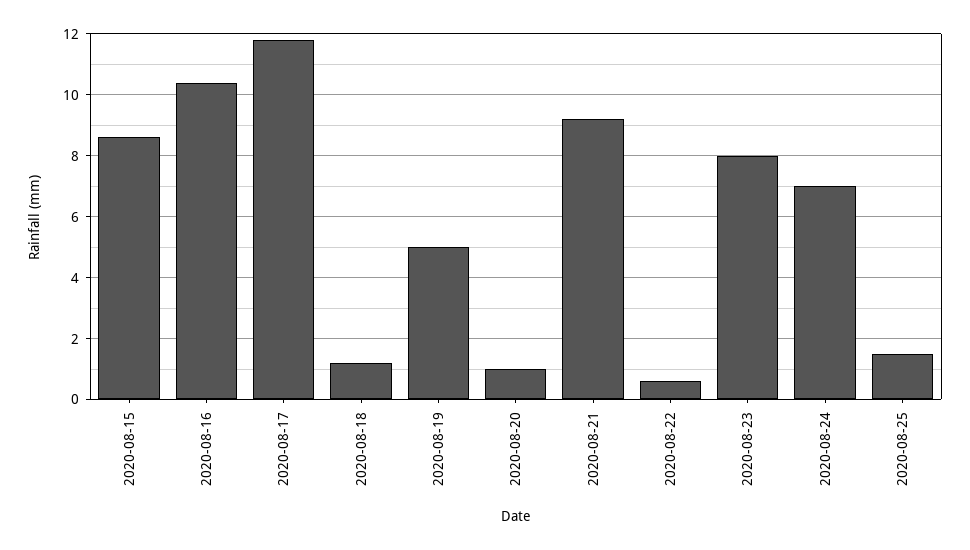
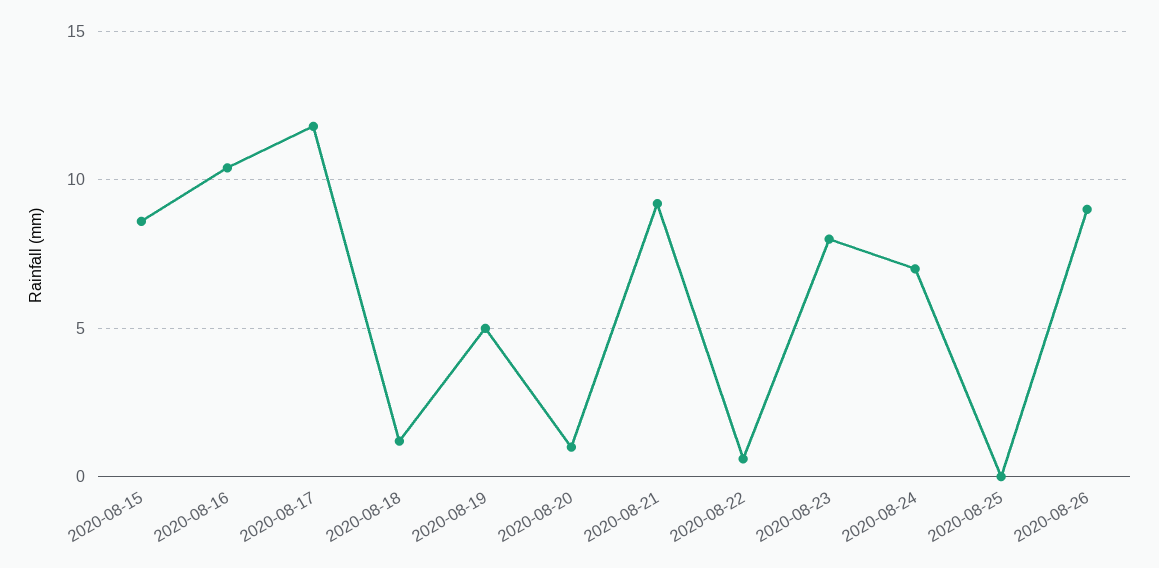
2020-08-25: 1.5 -> 0
2020-08-26: none -> 9

